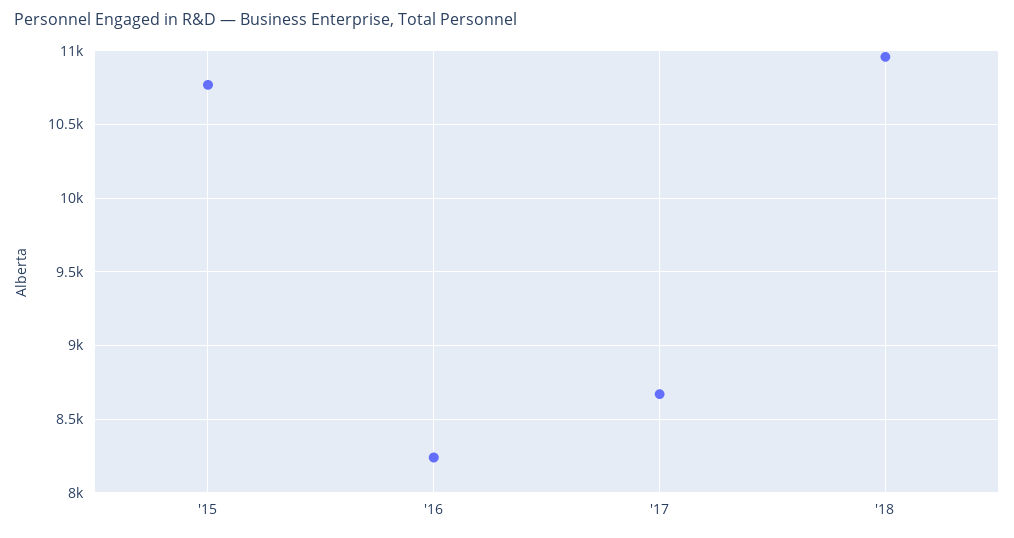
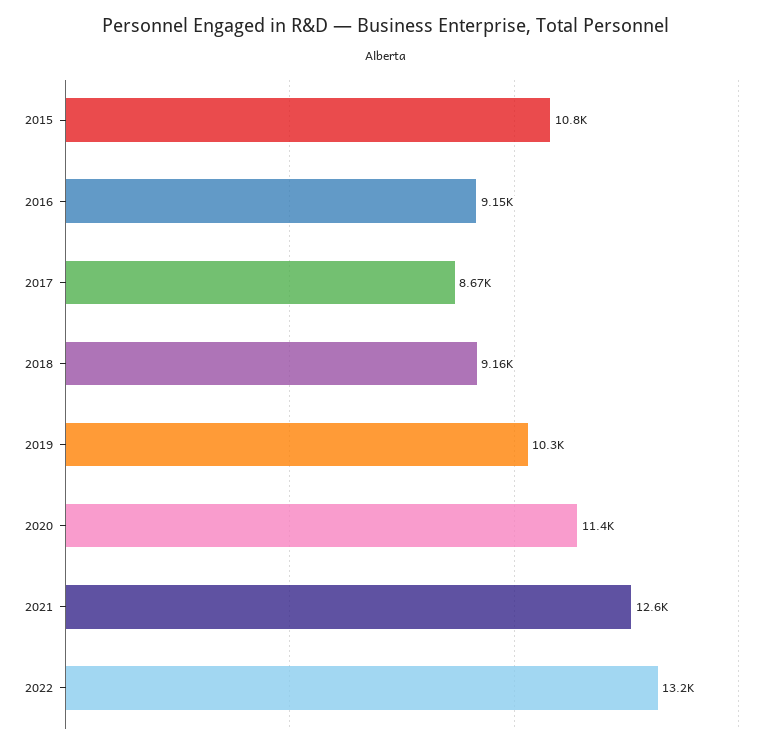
'16: 8250 -> 9150
'18: 10950 -> 9160
2019: none -> 10300
2020: none -> 11400
2021: none -> 12600
2022: none -> 13200

